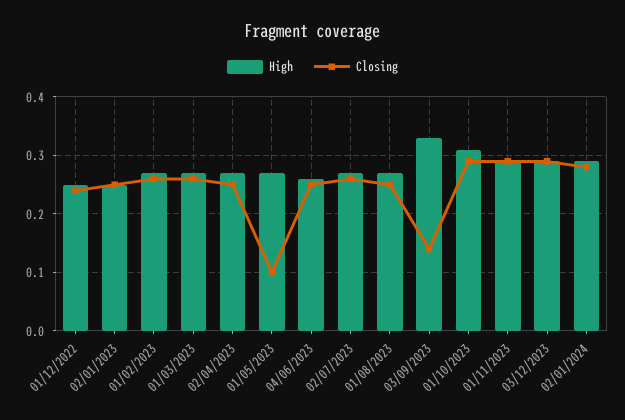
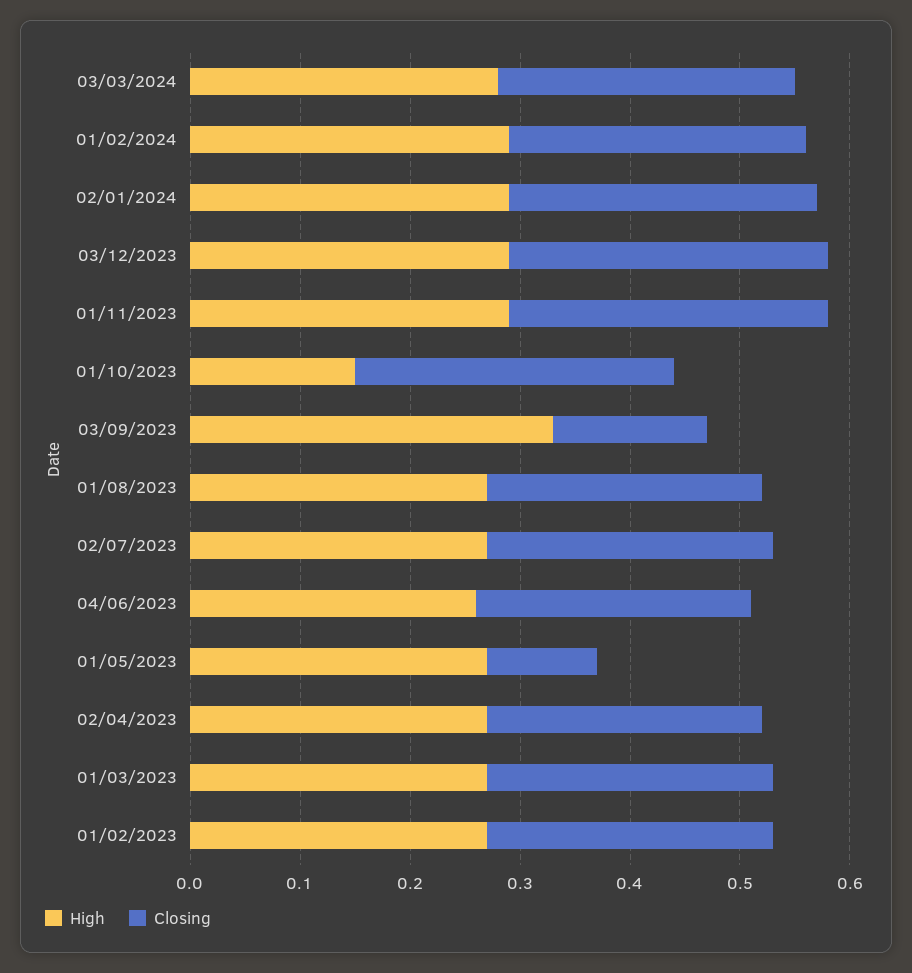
High, 01/12/2022: 0.25 -> none
Closing, 01/12/2022: 0.25 -> none
High, 02/01/2023: 0.25 -> none
Closing, 02/01/2023: 0.25 -> none
High, 01/10/2023: 0.3 -> 0.15
High, 03/03/2024: none -> 0.28
Closing, 03/03/2024: none -> 0.27
High, 01/02/2024: none -> 0.29
Closing, 01/02/2024: none -> 0.27

